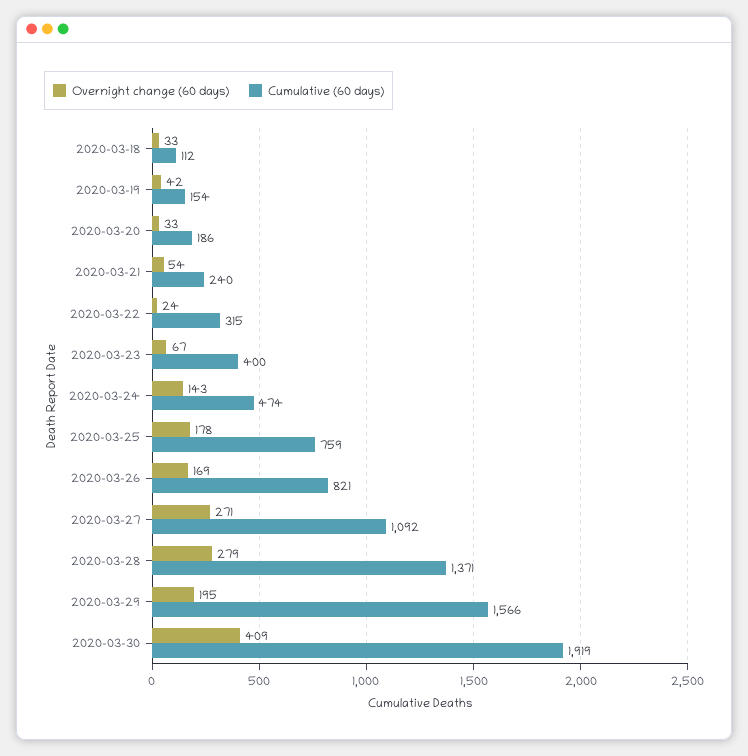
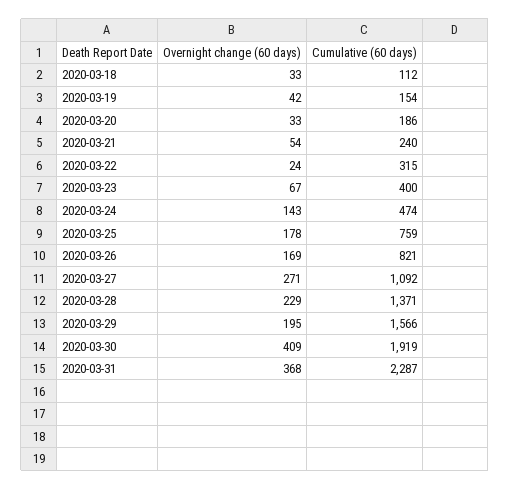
Overnight change (60 days), 2020-03-28: 279 -> 229
Overnight change (60 days), 2020-03-31: none -> 368
Cumulative (60 days), 2020-03-31: none -> 2287

